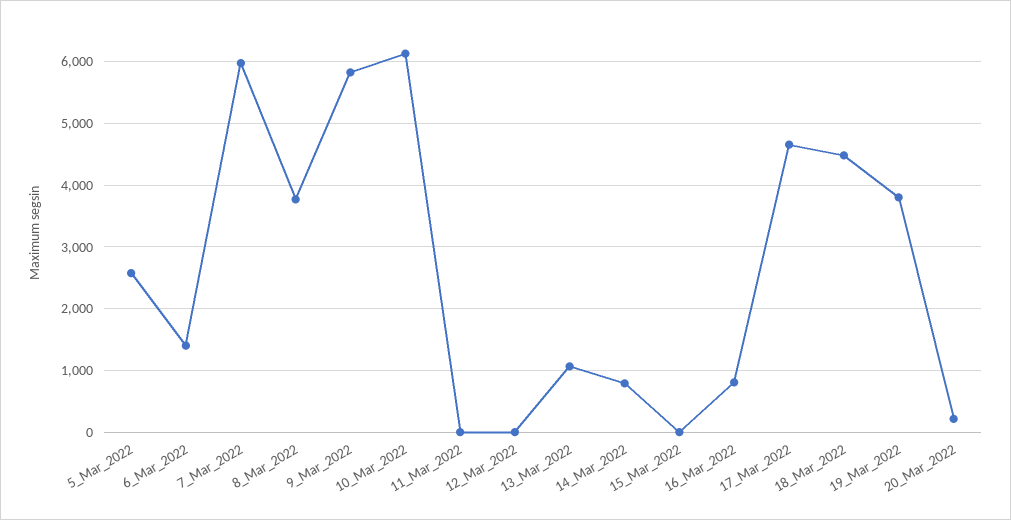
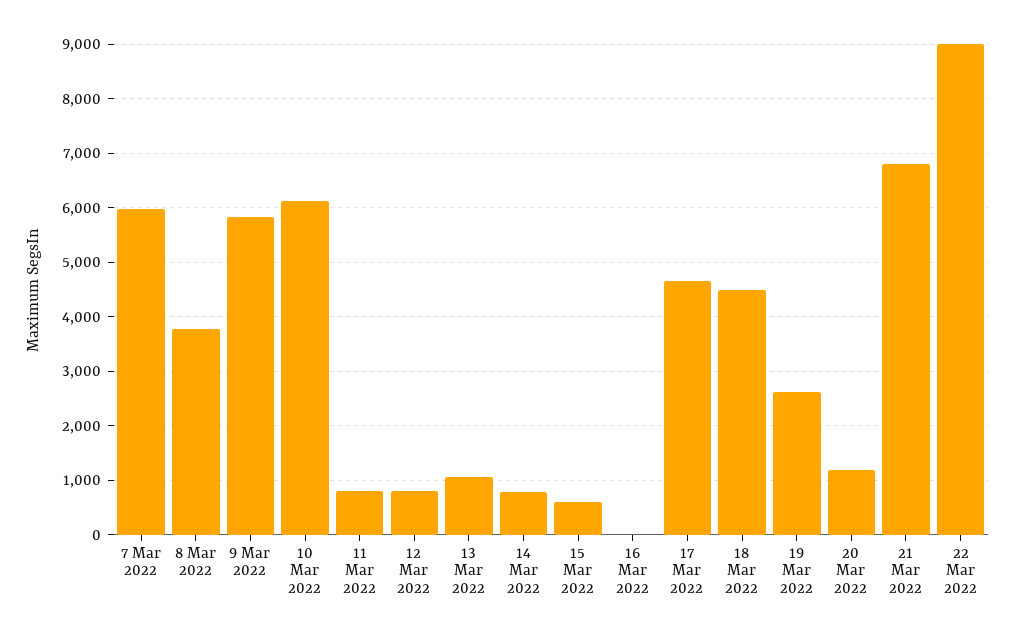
5_Mar_2022: 2600 -> none
6_Mar_2022: 1400 -> none
11_Mar_2022: 0 -> 800
12_Mar_2022: 0 -> 800
15_Mar_2022: 0 -> 600
16_Mar_2022: 800 -> 0
19_Mar_2022: 3800 -> 2600
20_Mar_2022: 200 -> 1200
21 Mar 2022: none -> 6800
22 Mar 2022: none -> 9000

